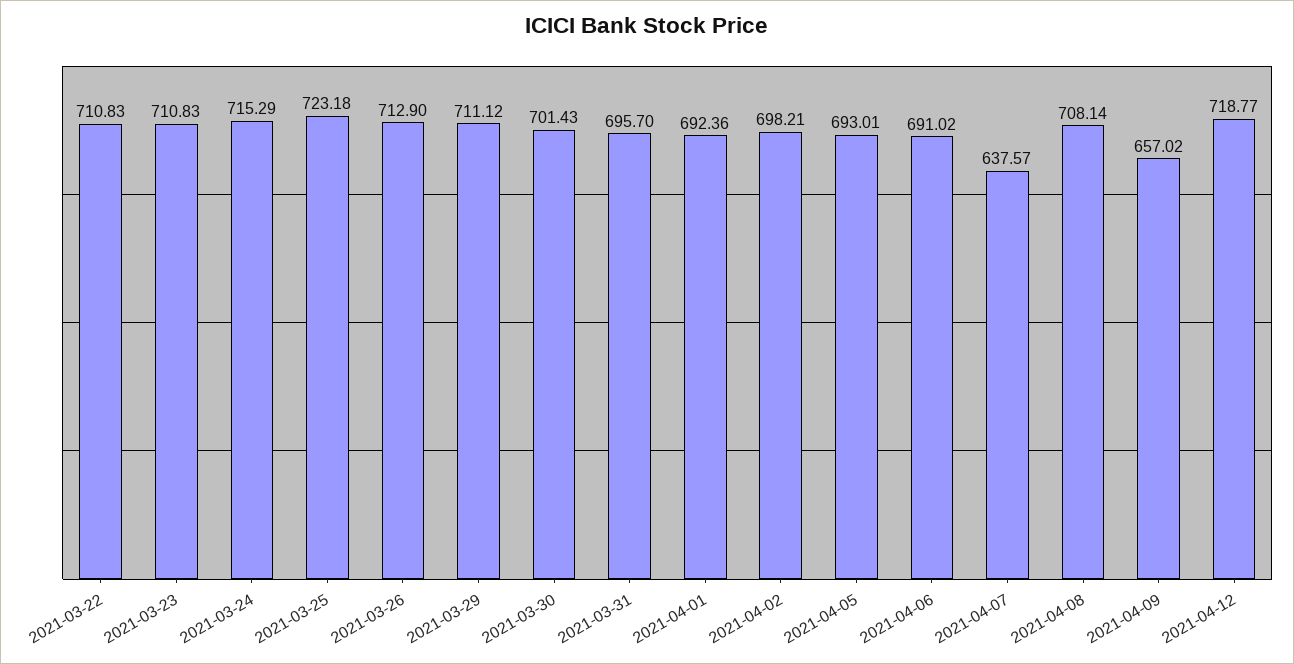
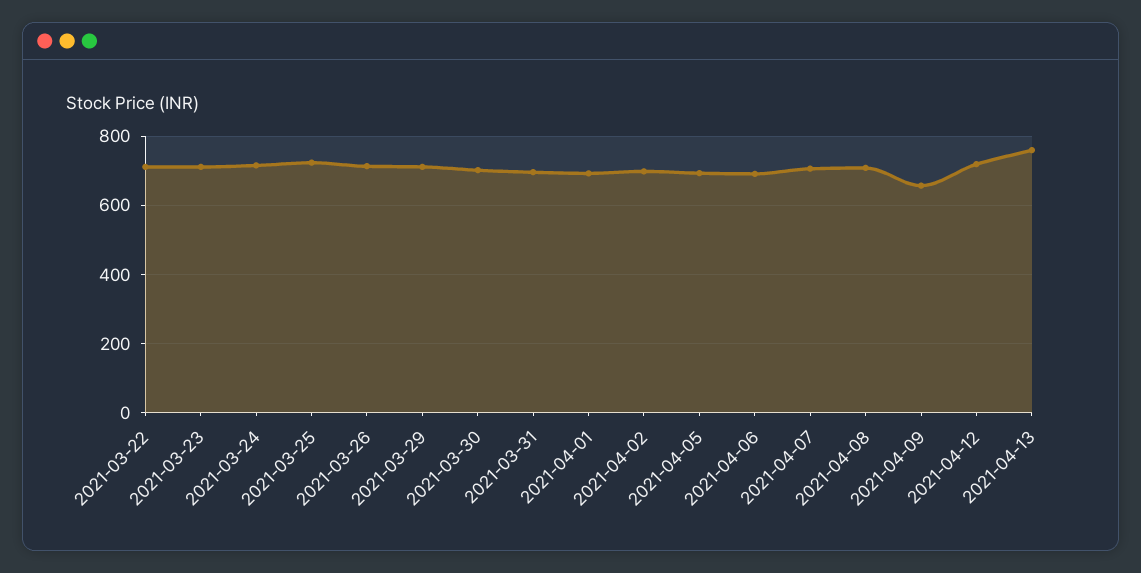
2021-04-07: 637.57 -> 700
2021-04-13: none -> 760

